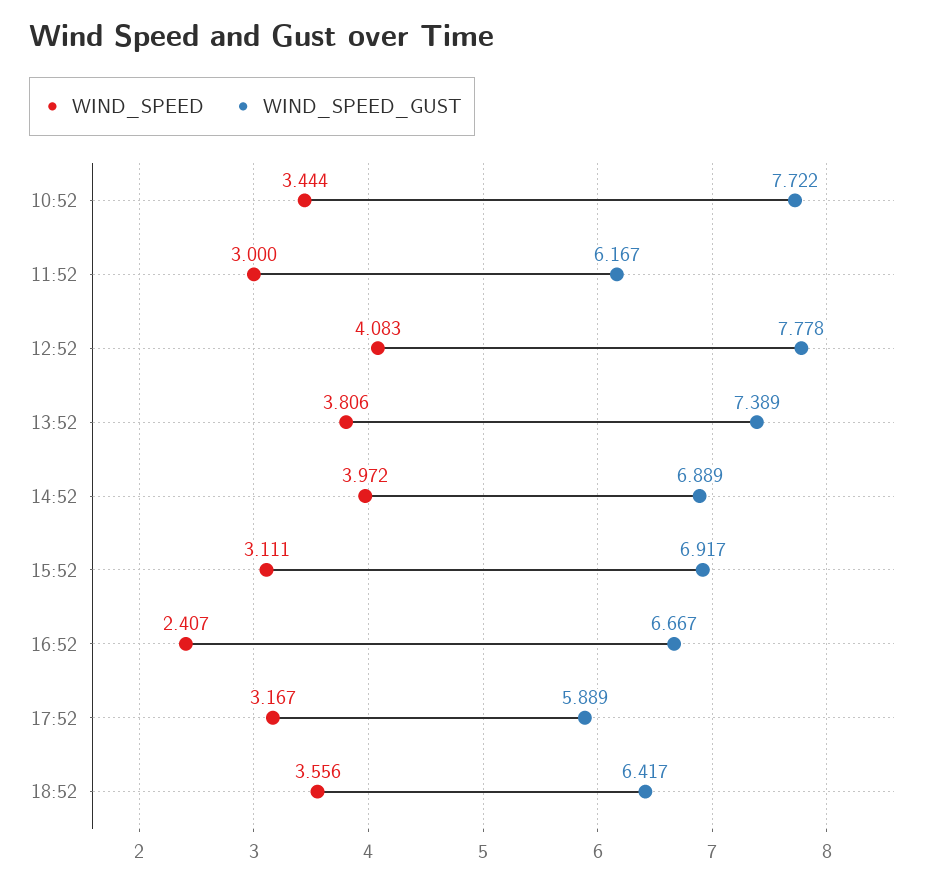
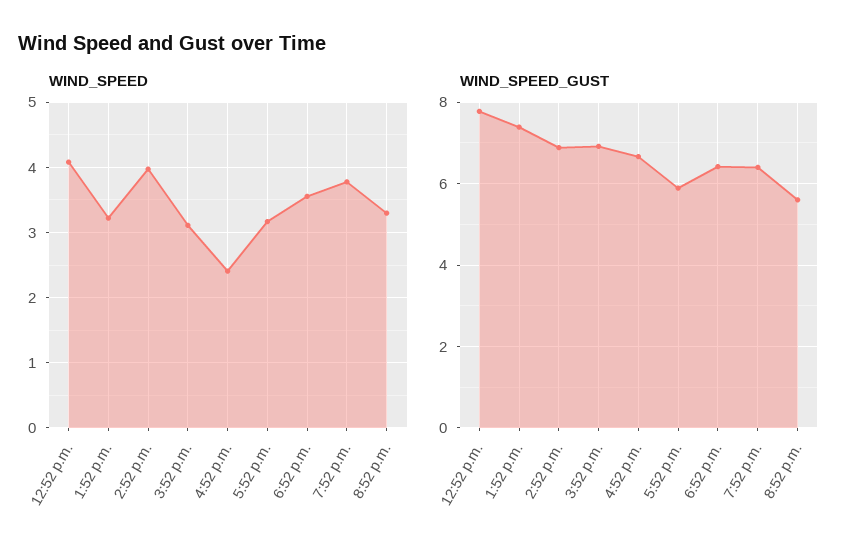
WIND_SPEED, 10:52: 3.444 -> none
WIND_SPEED_GUST, 10:52: 7.722 -> none
WIND_SPEED, 11:52: 3 -> none
WIND_SPEED_GUST, 11:52: 6.167 -> none
WIND_SPEED, 13:52: 3.806 -> 3.2
WIND_SPEED, 7:52 p.m.: none -> 3.8
WIND_SPEED, 8:52 p.m.: none -> 3.3
WIND_SPEED_GUST, 7:52 p.m.: none -> 6.4
WIND_SPEED_GUST, 8:52 p.m.: none -> 5.6

